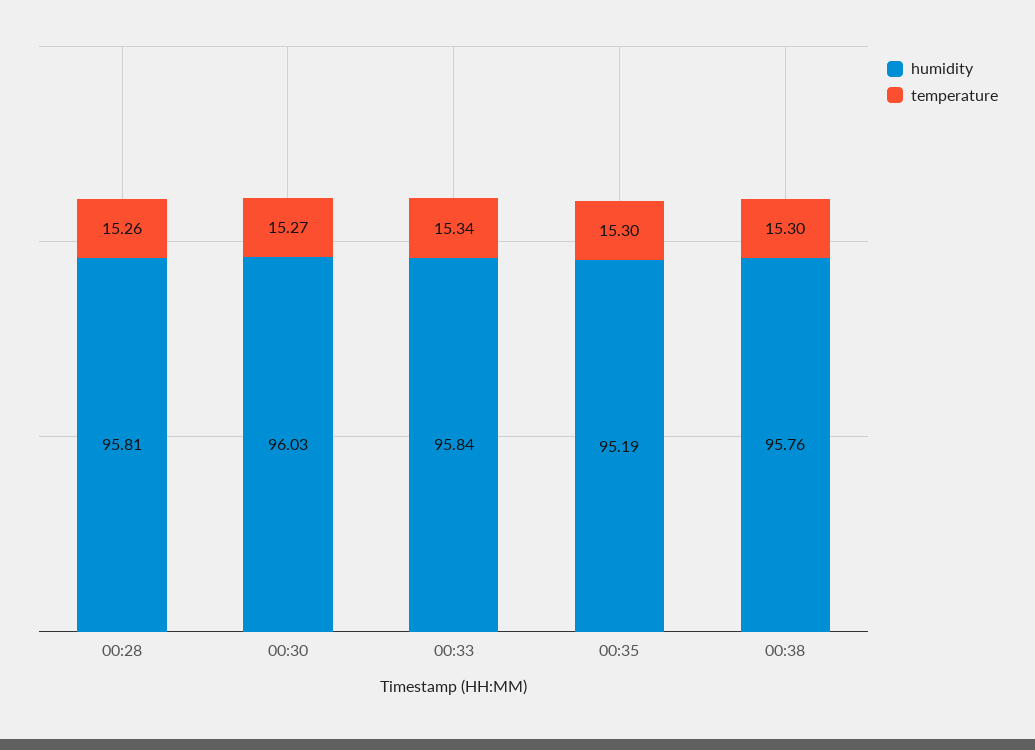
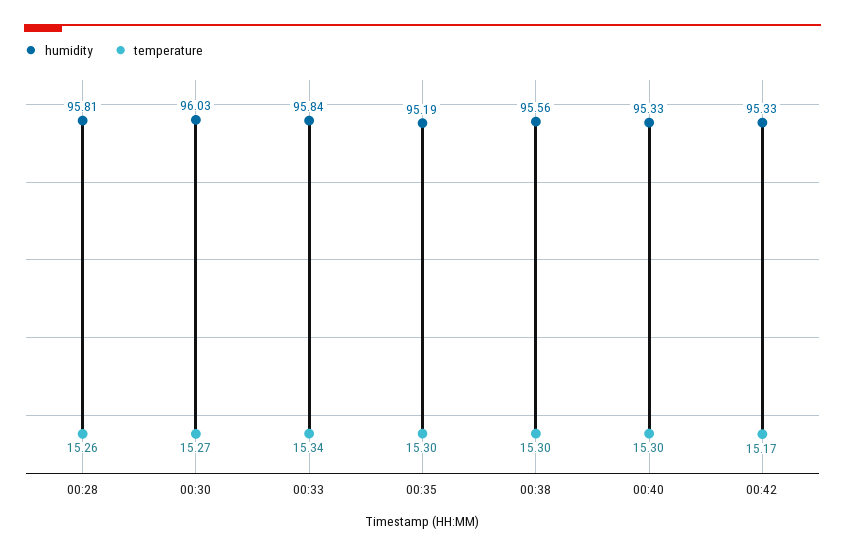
humidity, 00:38: 95.76 -> 95.56
humidity, 00:40: none -> 95.33
temperature, 00:40: none -> 15.3
humidity, 00:42: none -> 95.33
temperature, 00:42: none -> 15.17

